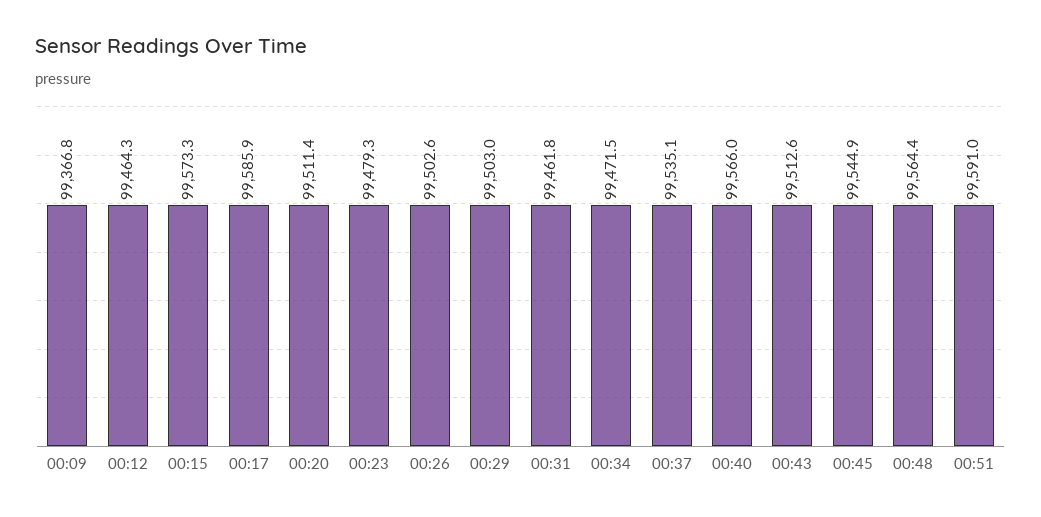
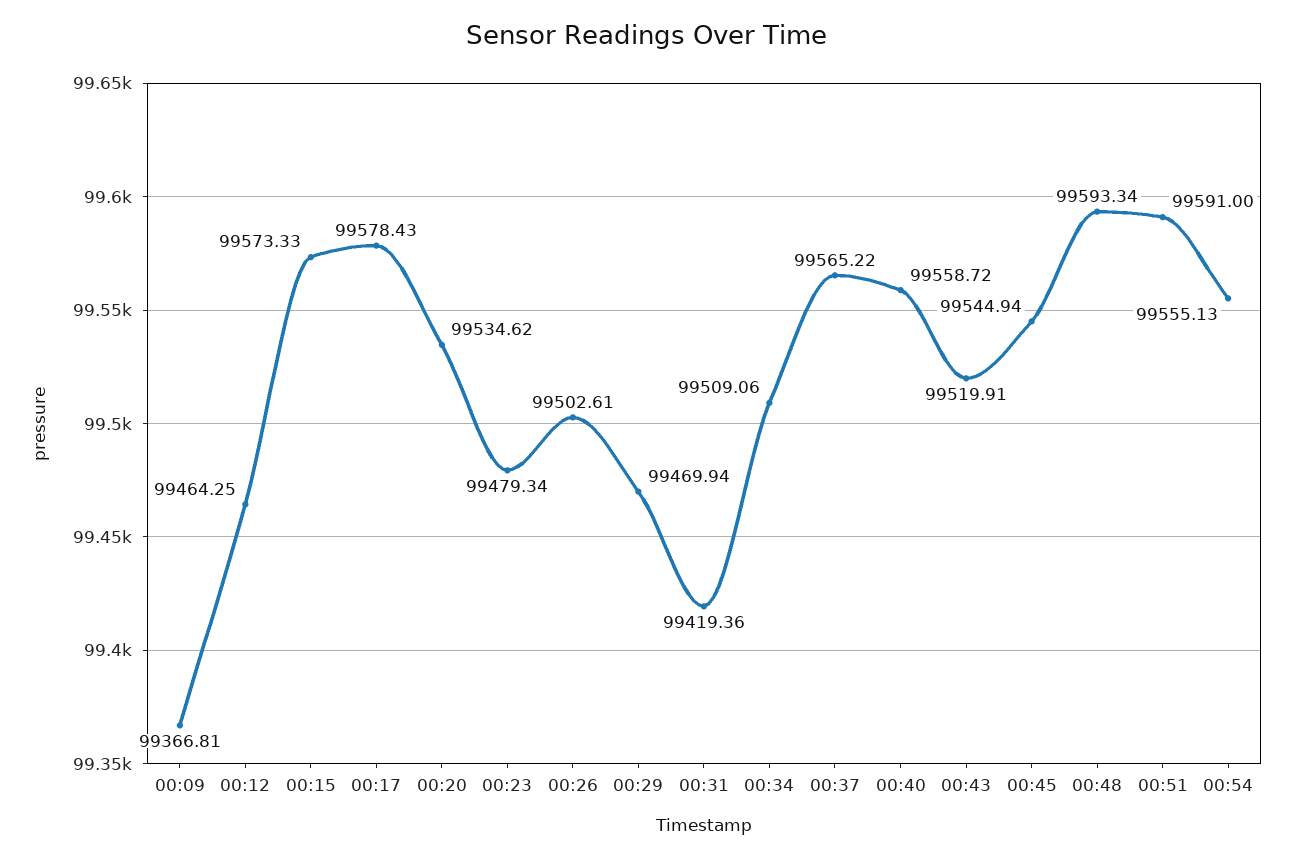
00:17: 99585.9 -> 99578.43
00:20: 99511.4 -> 99534.62
00:29: 99503 -> 99469.94
00:31: 99461.8 -> 99419.36
00:34: 99471.5 -> 99509.06
00:37: 99535.1 -> 99565.22
00:40: 99566 -> 99558.72
00:43: 99512.6 -> 99519.91
00:48: 99564.4 -> 99593.34
00:54: none -> 99555.13

